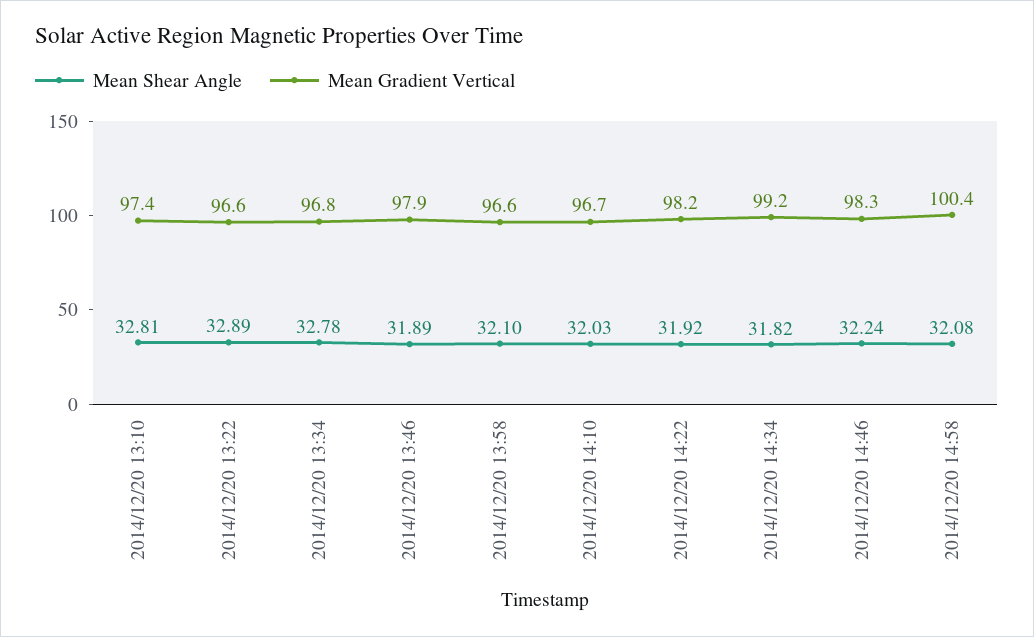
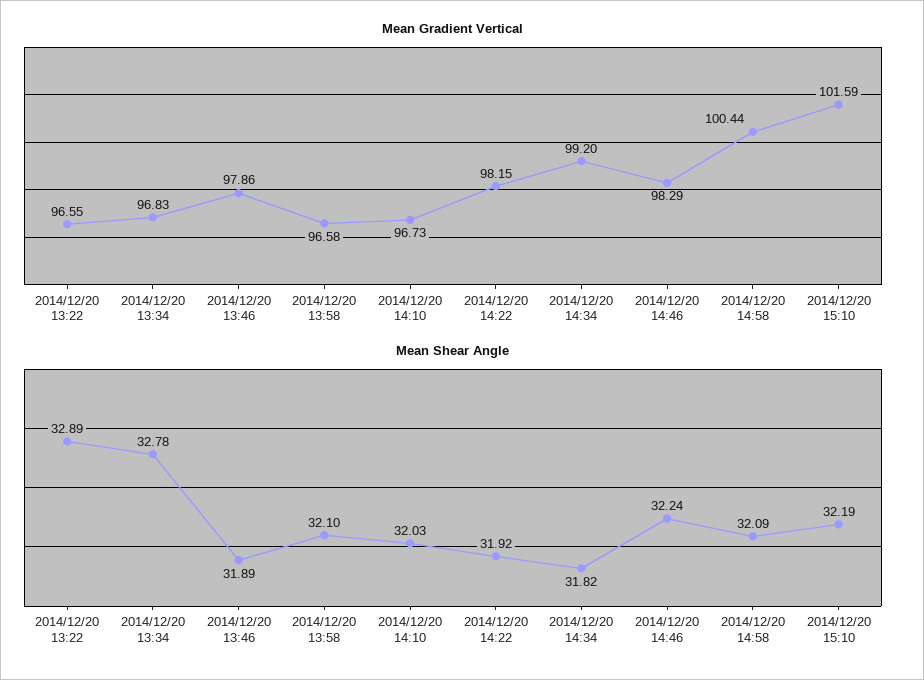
Mean Shear Angle, 2014/12/20 13:10: 32.81 -> none
Mean Gradient Vertical, 2014/12/20 13:10: 97.4 -> none
Mean Shear Angle, 2014/12/20 14:58: 32.08 -> 32.09
Mean Gradient Vertical, 2014/12/20 15:10: none -> 101.59
Mean Shear Angle, 2014/12/20 15:10: none -> 32.19

